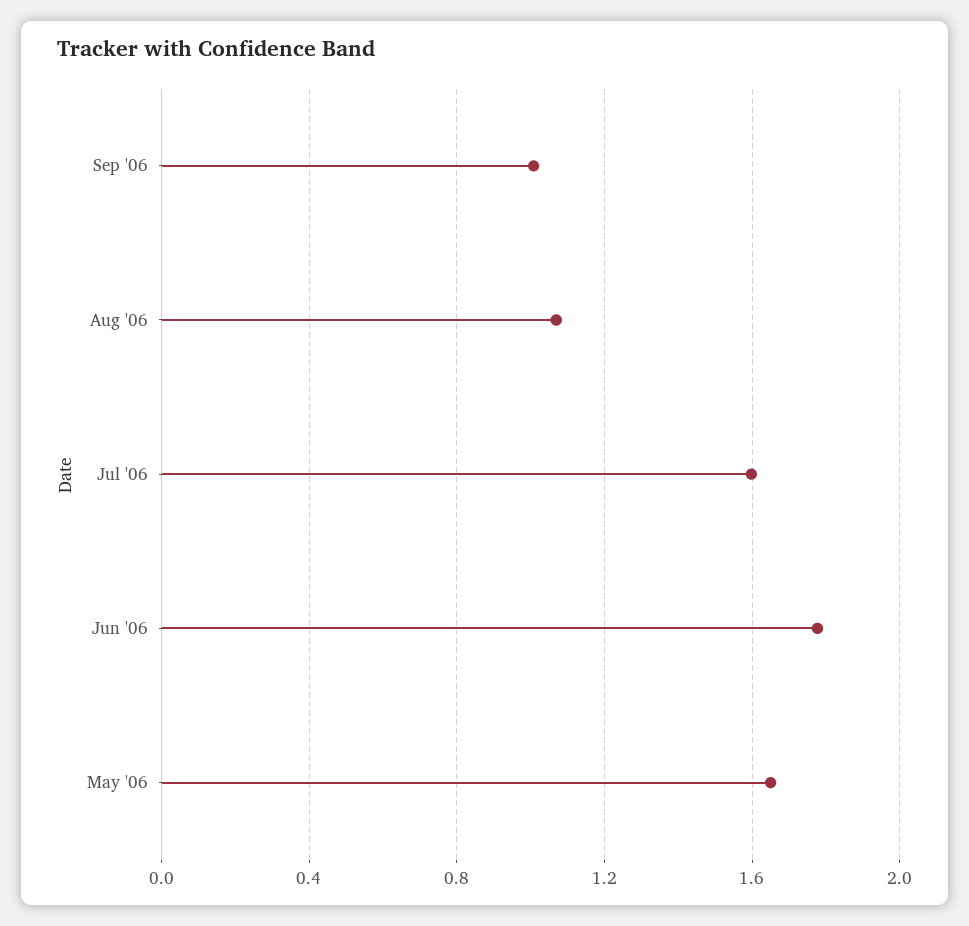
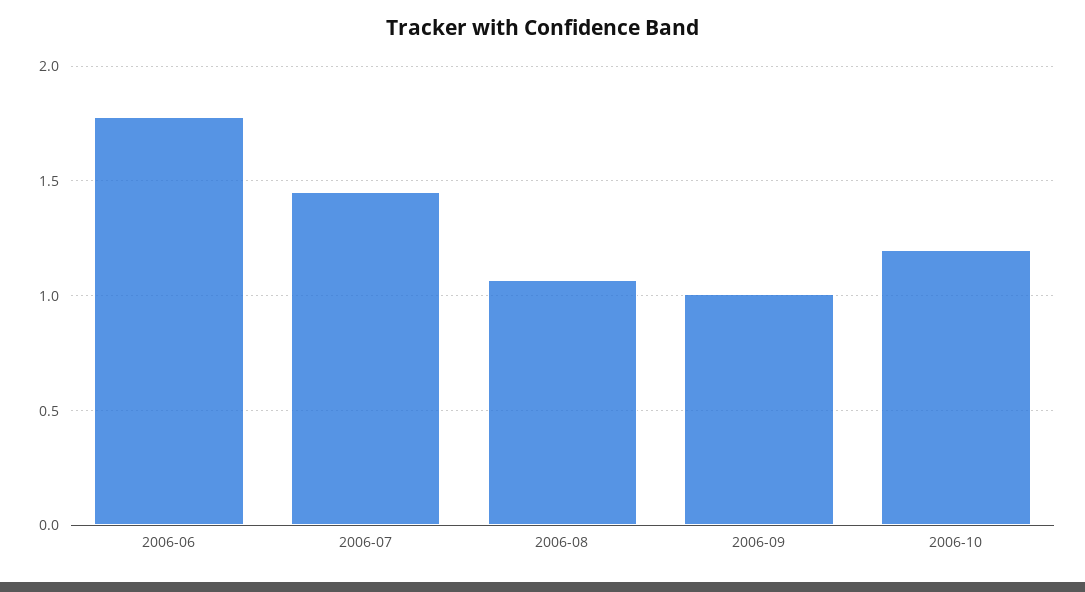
Jul '06: 1.6 -> 1.45
May '06: 1.65 -> none
2006-10: none -> 1.2

